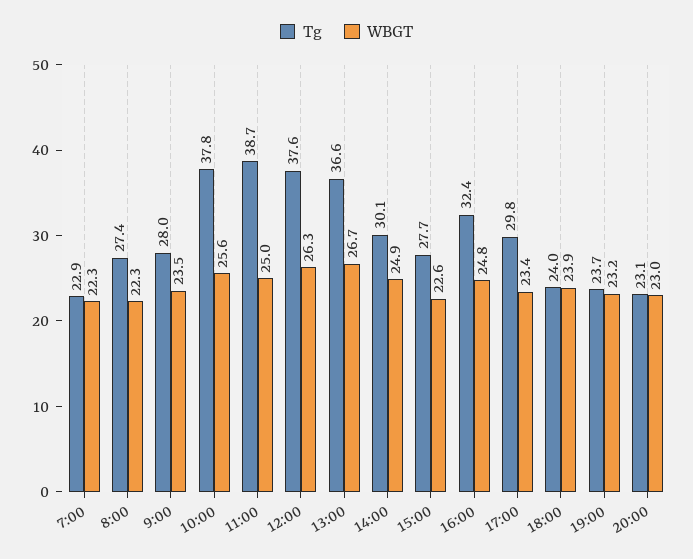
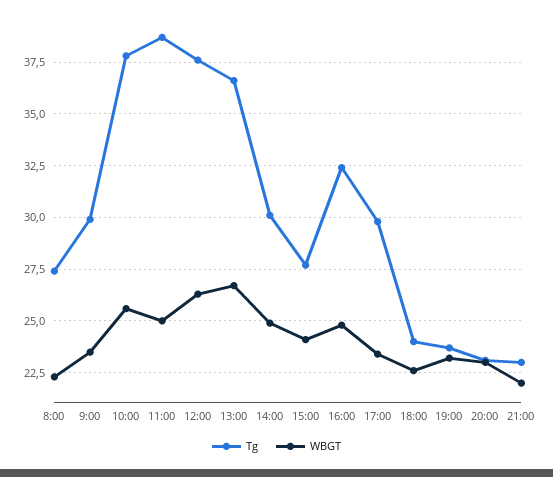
Tg, 7:00: 22.9 -> none
WBGT, 7:00: 22.3 -> none
Tg, 9:00: 28 -> 30
WBGT, 15:00: 22.6 -> 24
WBGT, 18:00: 23.9 -> 22.5
Tg, 21:00: none -> 23
WBGT, 21:00: none -> 22

